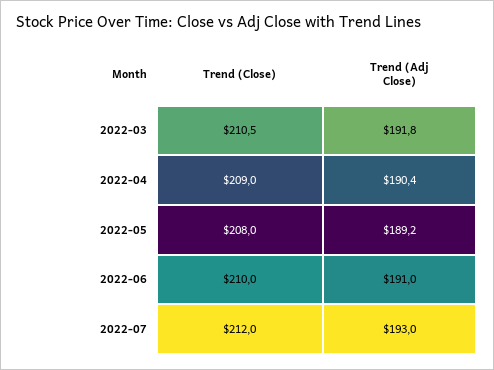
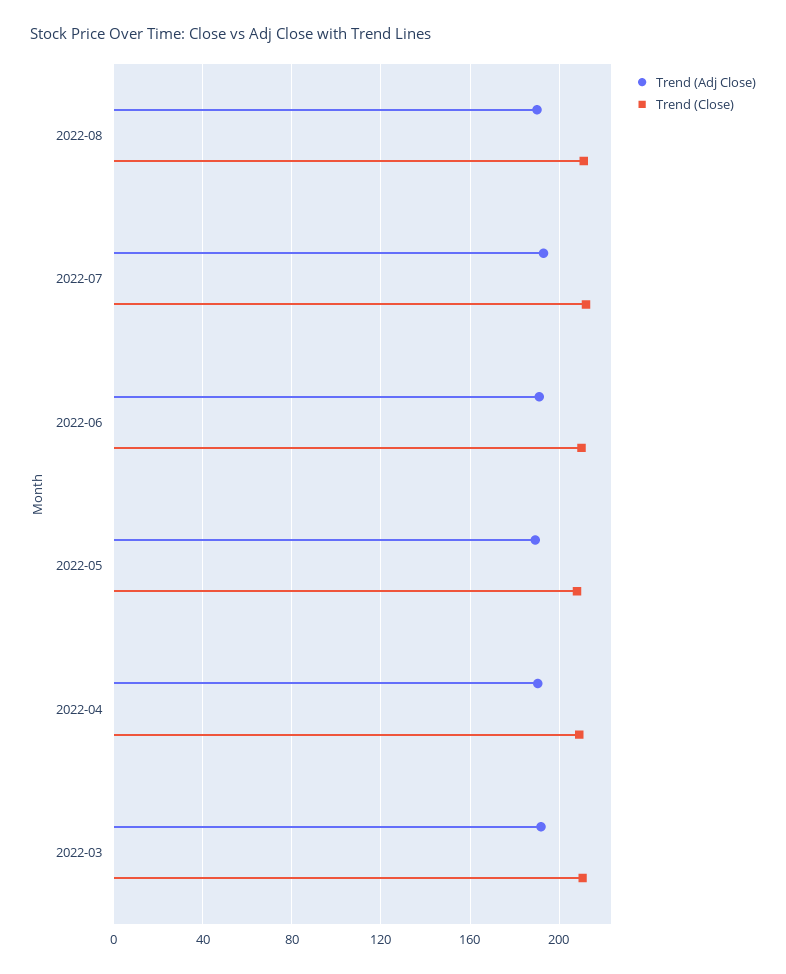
Trend (Adj Close), 2022-08: none -> 190
Trend (Close), 2022-08: none -> 210

